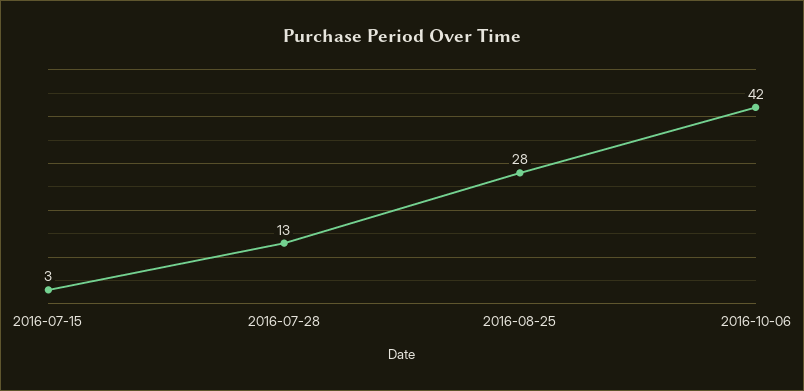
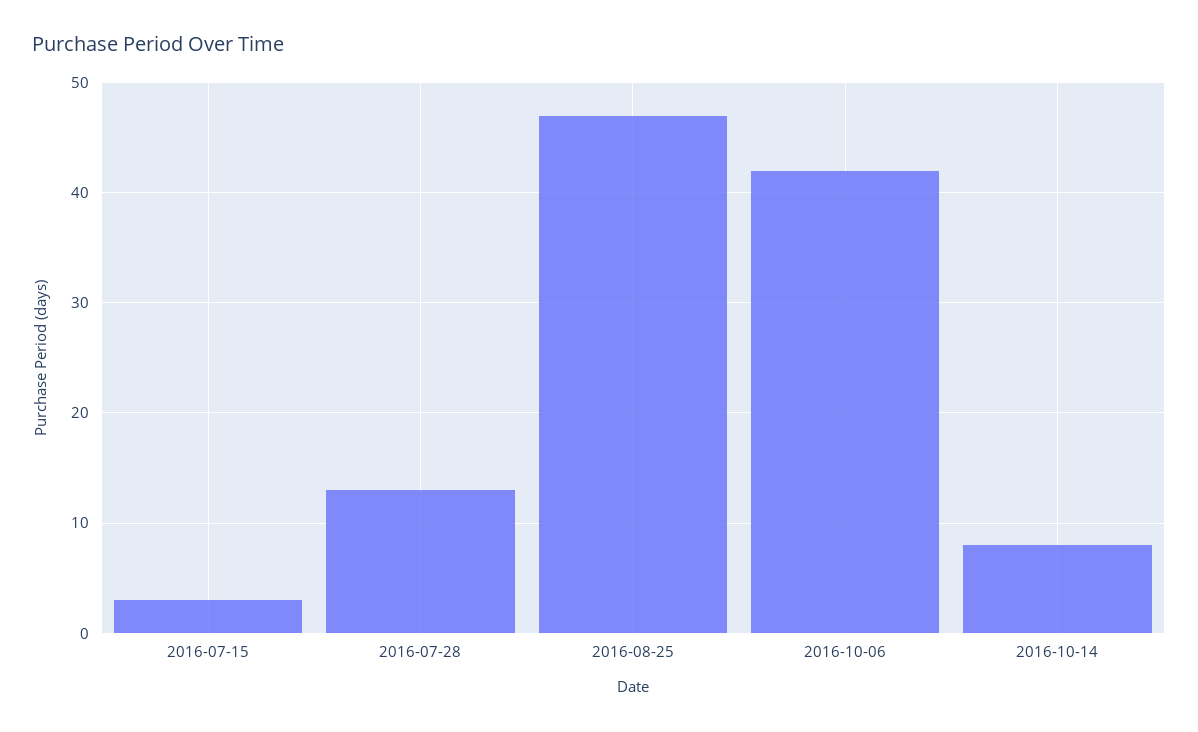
2016-08-25: 28 -> 47
2016-10-14: none -> 8

